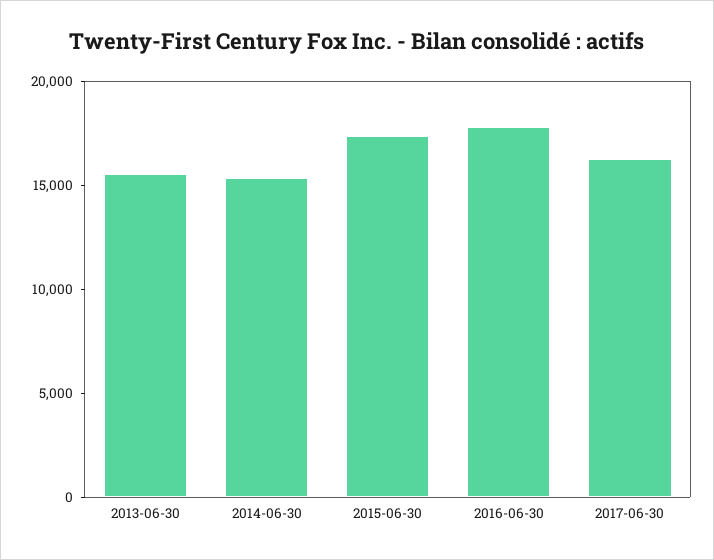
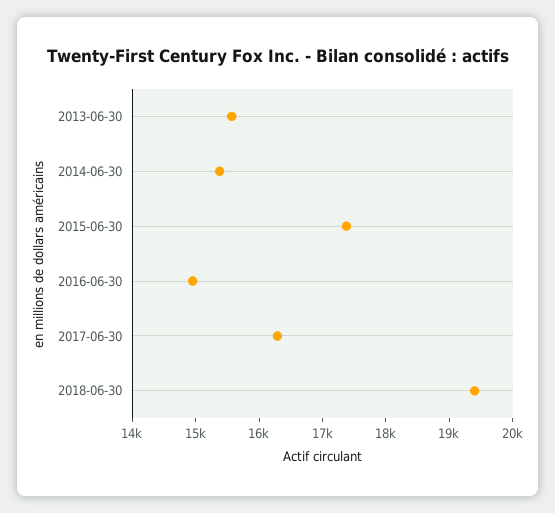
2016-06-30: 18000 -> 15000
2018-06-30: none -> 19400

